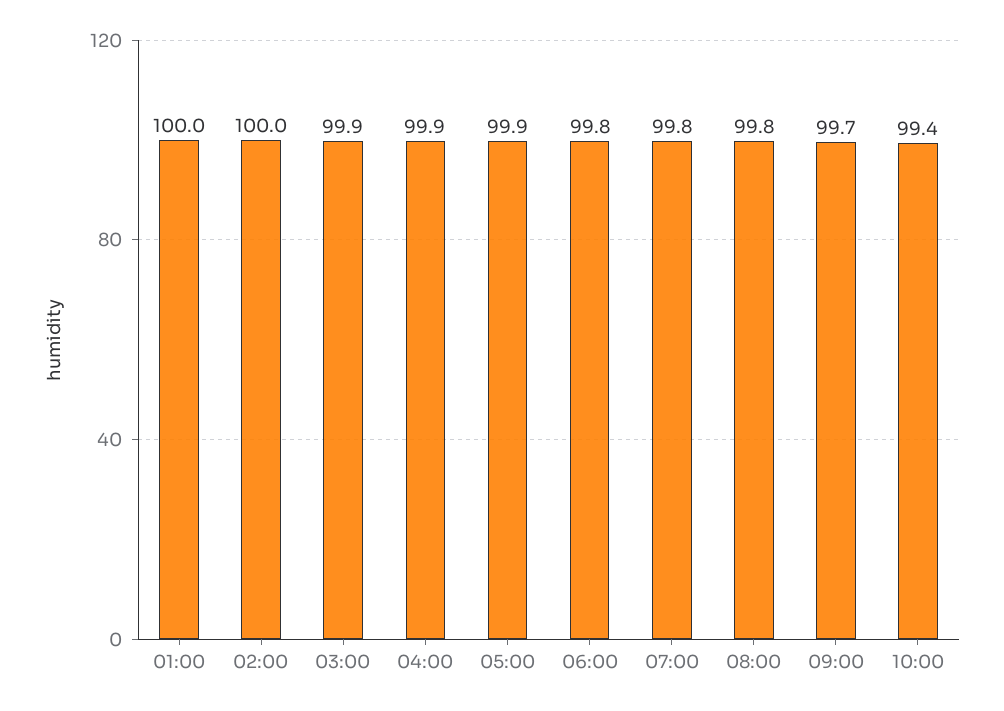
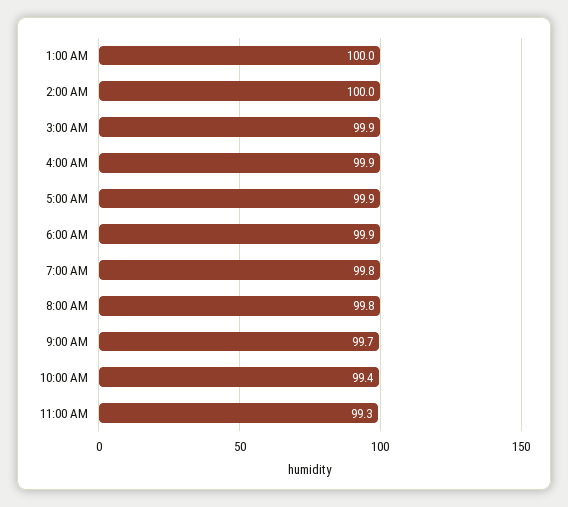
06:00: 99.8 -> 99.9
11:00 AM: none -> 99.3

